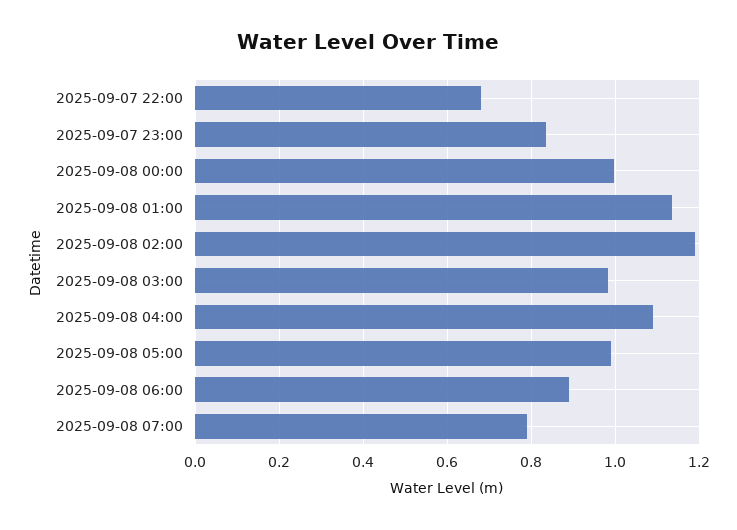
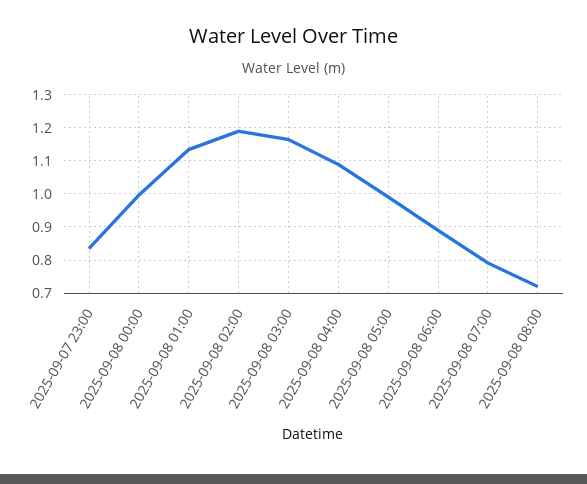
2025-09-07 22:00: 0.68 -> none
2025-09-08 03:00: 0.98 -> 1.16
2025-09-08 08:00: none -> 0.72

